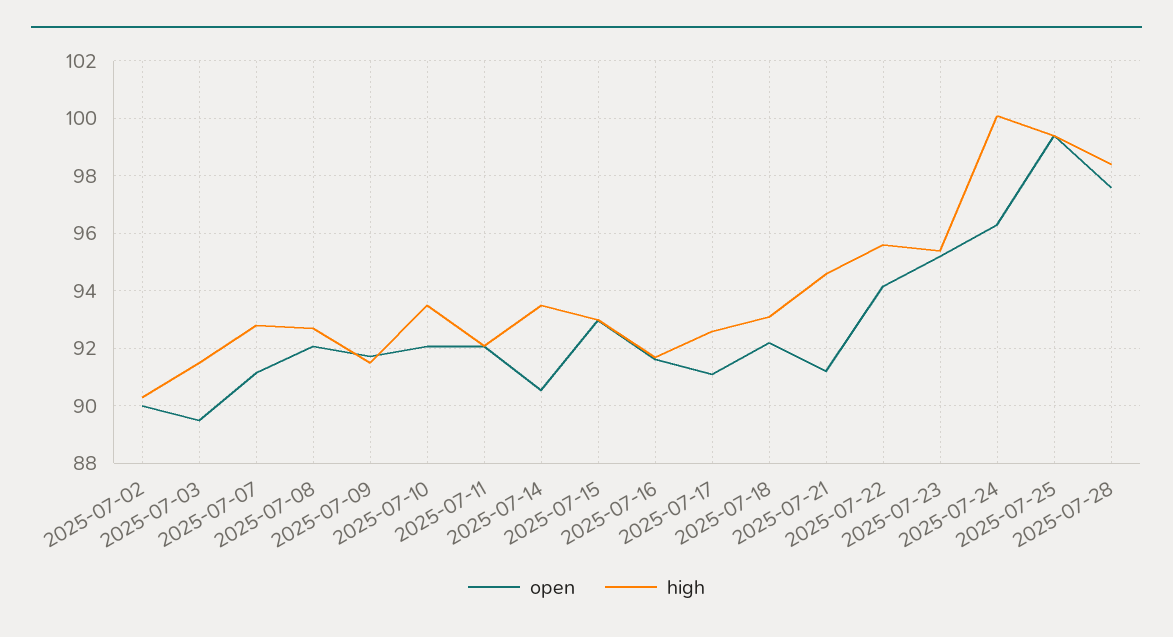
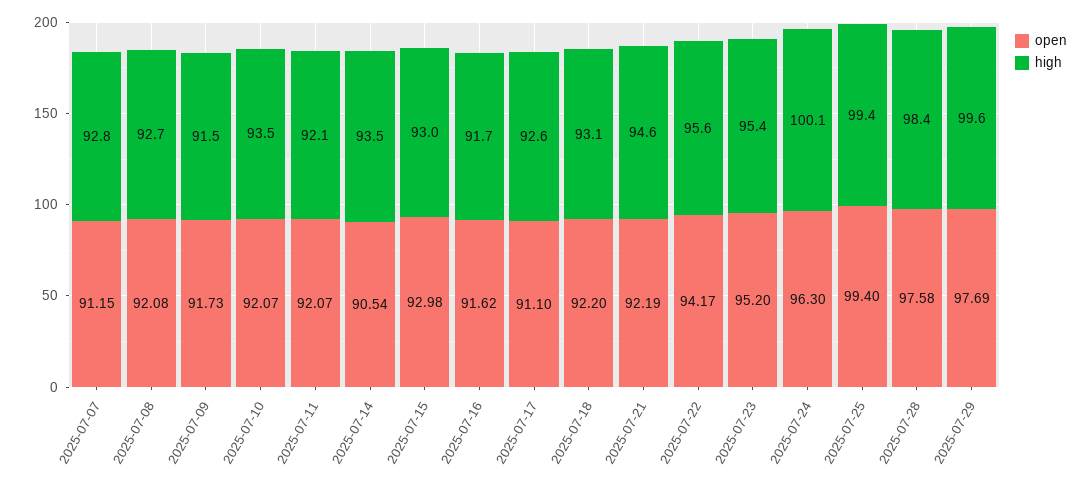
open, 2025-07-02: 90 -> none
high, 2025-07-02: 90.25 -> none
open, 2025-07-03: 89.5 -> none
high, 2025-07-03: 91.5 -> none
open, 2025-07-21: 91.25 -> 92.19
open, 2025-07-29: none -> 97.69
high, 2025-07-29: none -> 99.6

